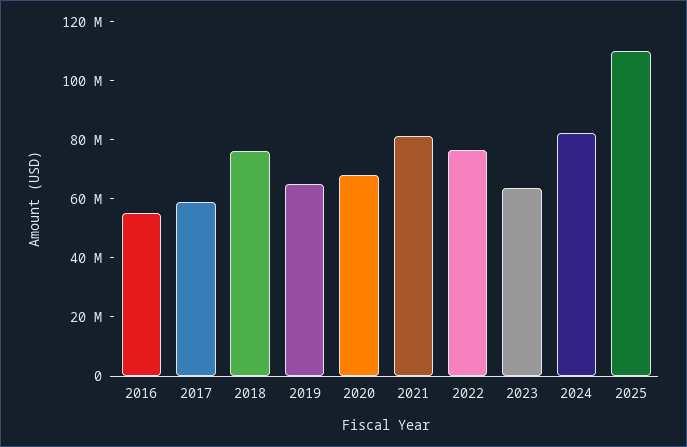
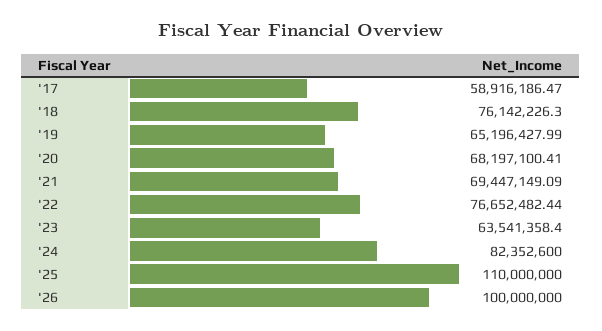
2016: 55000000 -> none
2021: 80000000 -> 69447149.09
'26: none -> 100000000

